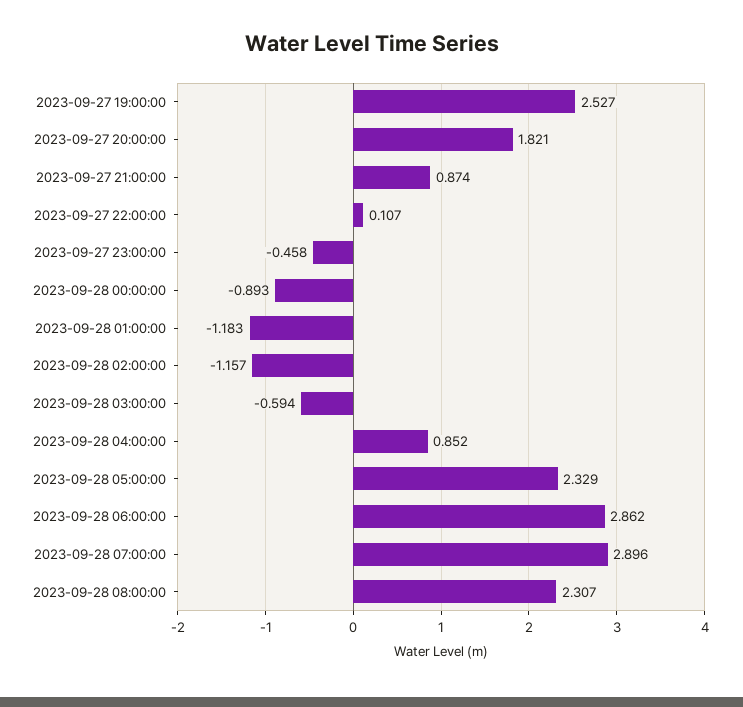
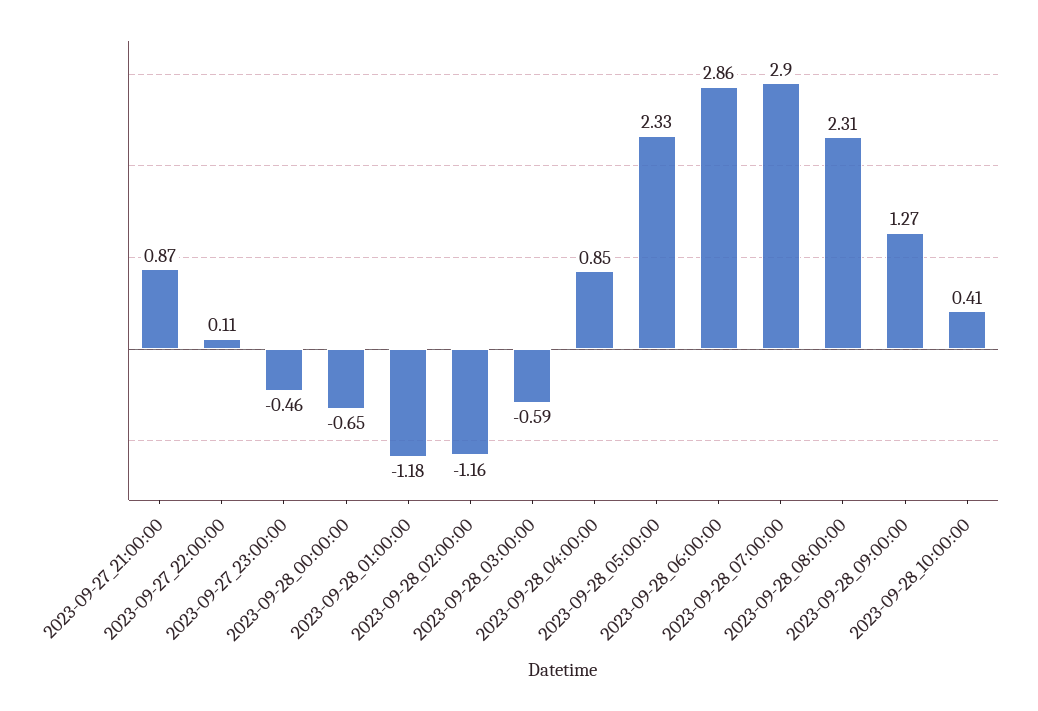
2023-09-27 19:00:00: 2.527 -> none
2023-09-27 20:00:00: 1.821 -> none
2023-09-28 00:00:00: -0.893 -> -0.65
2023-09-28_09:00:00: none -> 1.27
2023-09-28_10:00:00: none -> 0.41

